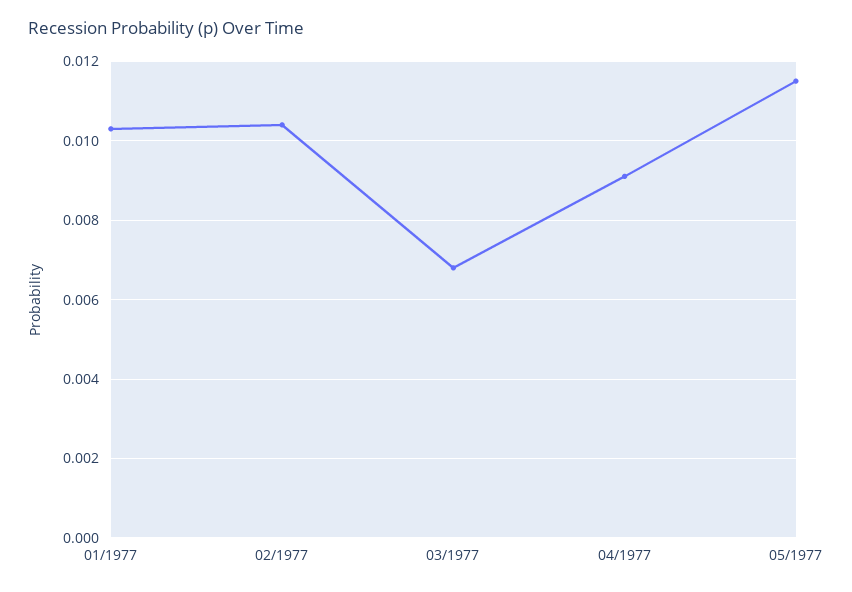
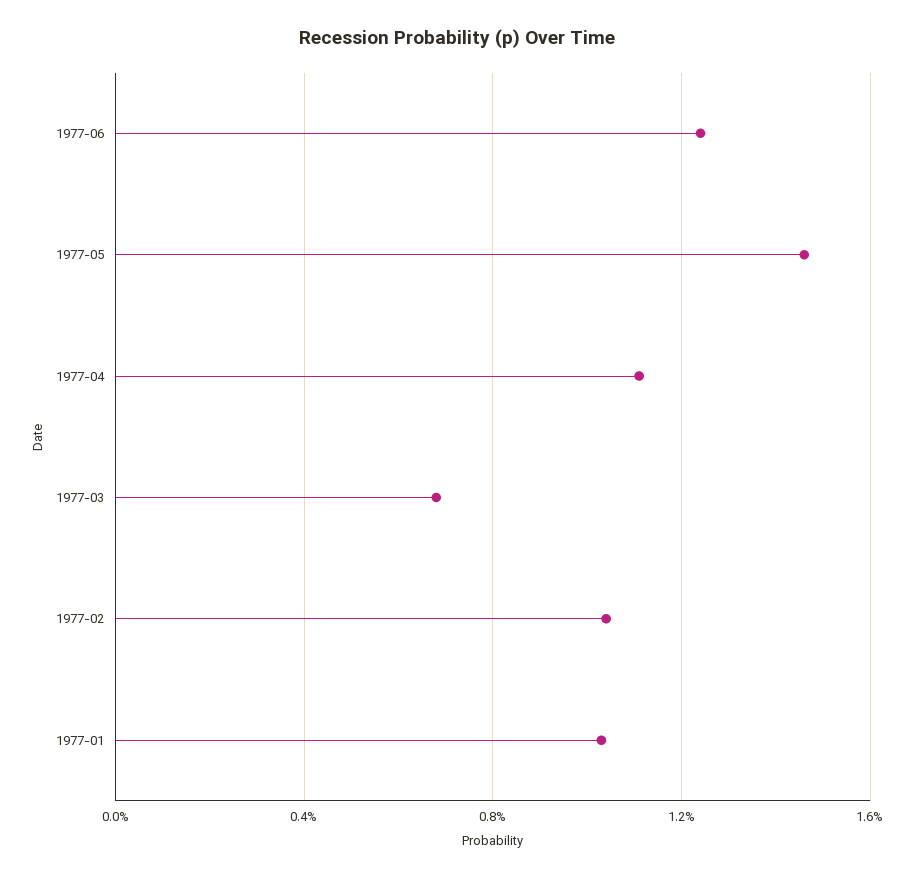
04/1977: 0.009 -> 0.011
05/1977: 0.0115 -> 0.0145
1977-06: none -> 0.0125

